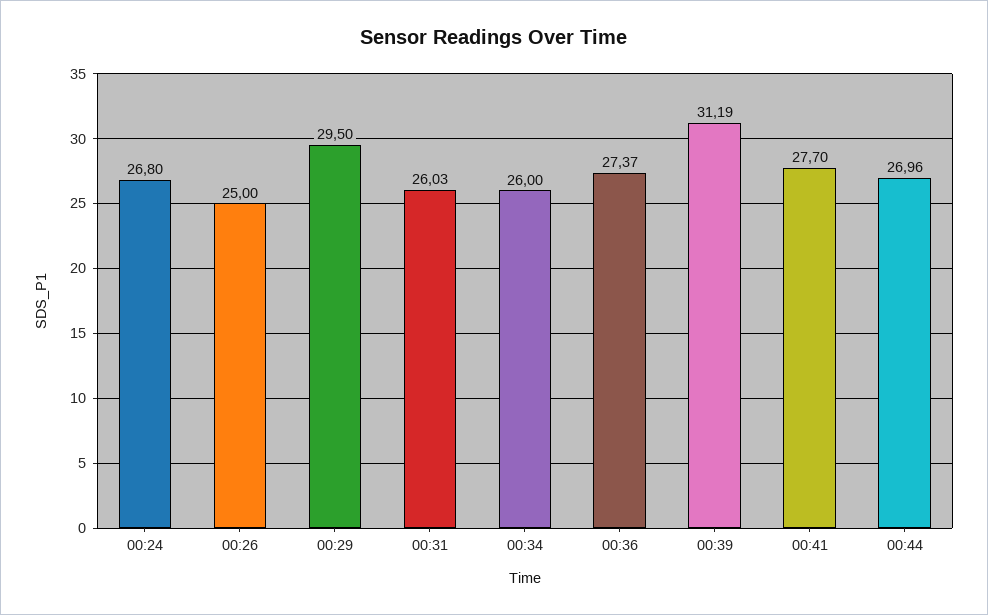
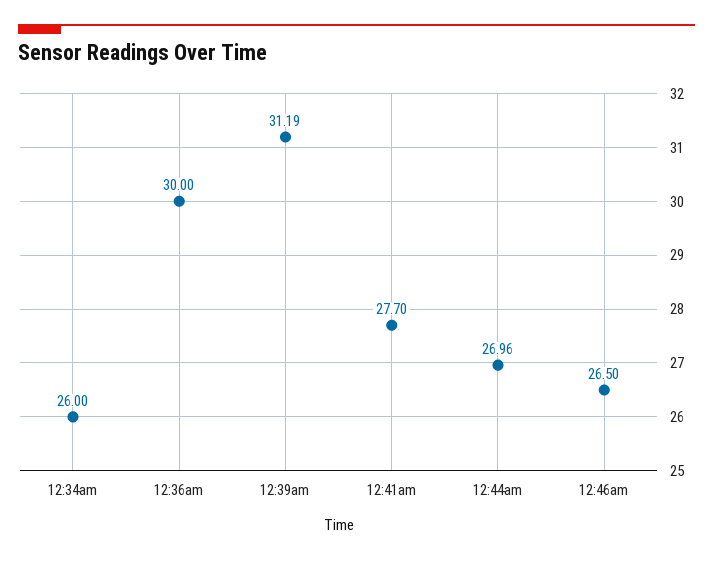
00:24: 26.8 -> none
00:26: 25 -> none
00:29: 29.5 -> none
00:31: 26.03 -> none
00:36: 27.37 -> 30
12:46am: none -> 26.5

